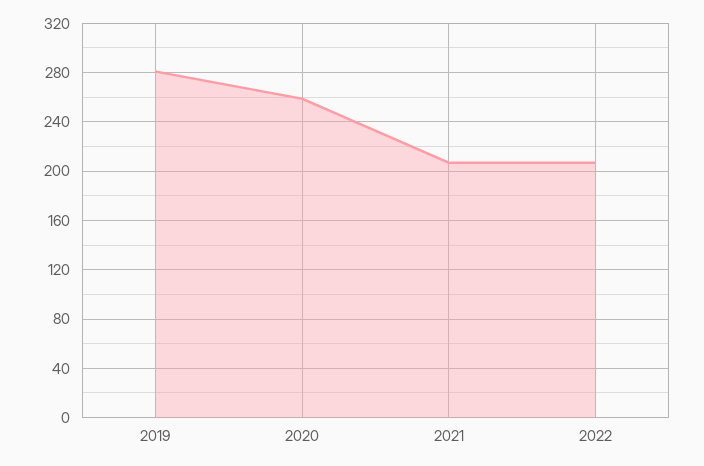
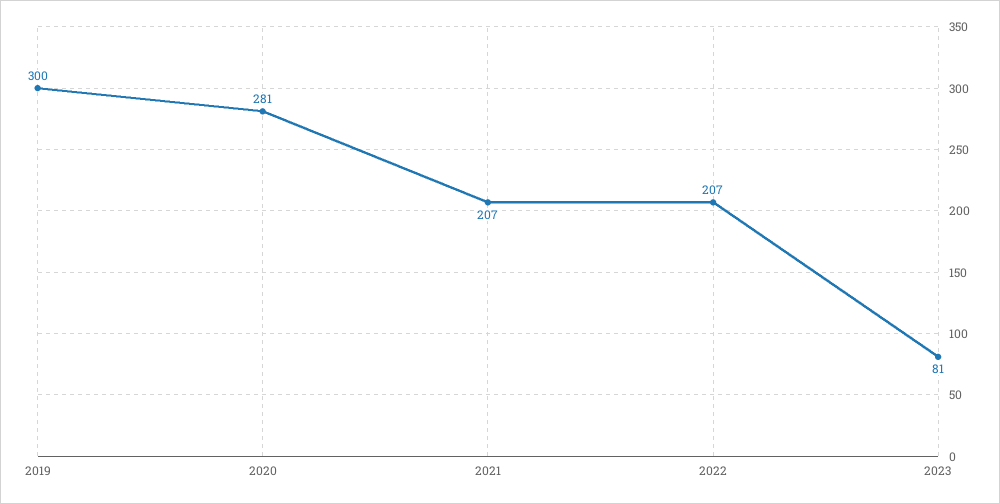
2019: 280 -> 300
2020: 260 -> 281
2023: none -> 81

